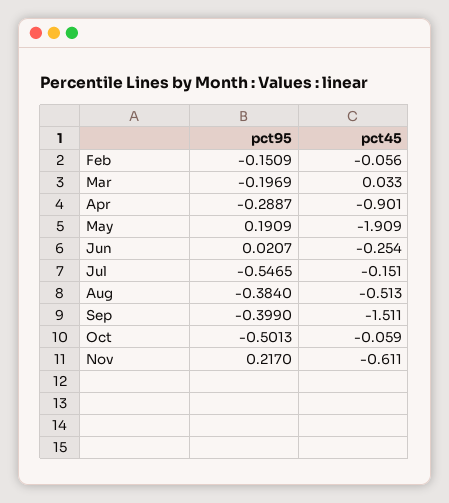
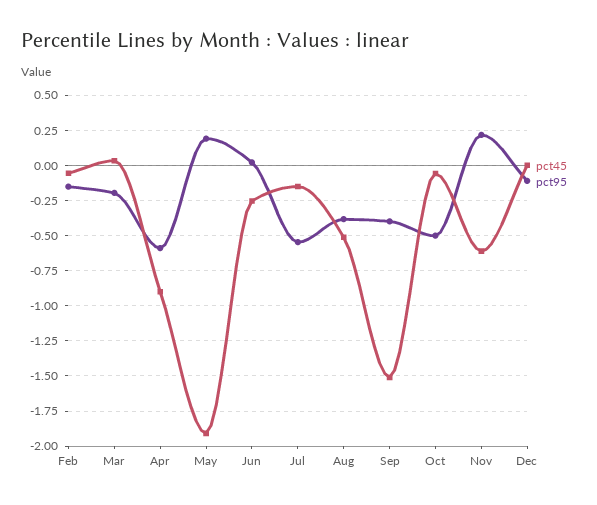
pct95, Apr: -0.2887 -> -0.6
pct45, Dec: none -> 0
pct95, Dec: none -> -0.1

